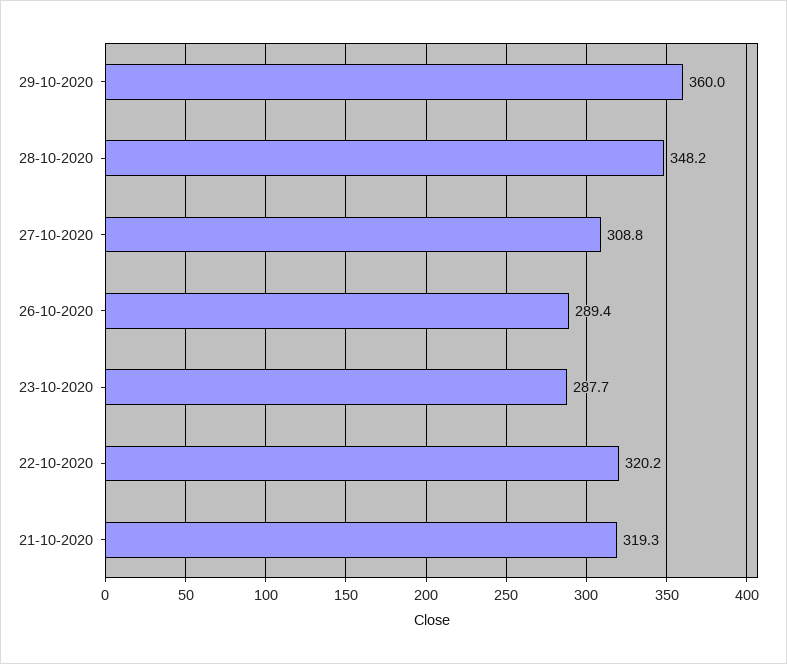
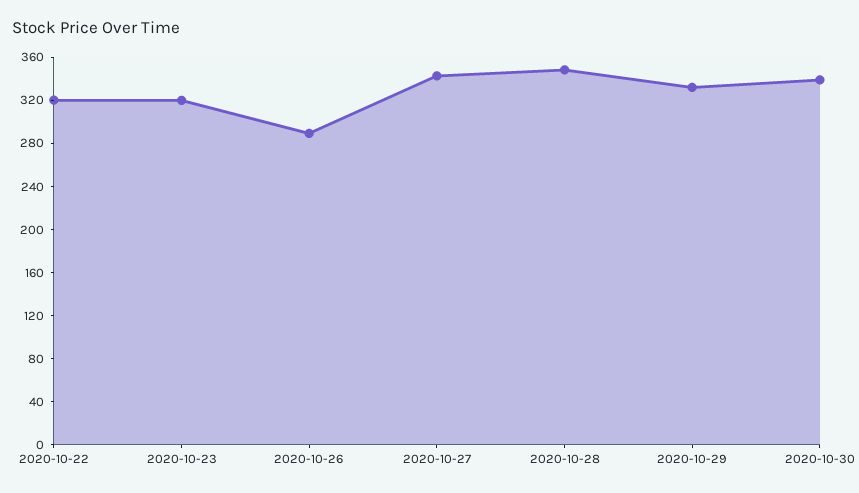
29-10-2020: 360 -> 330
27-10-2020: 308.8 -> 340
23-10-2020: 287.7 -> 320
21-10-2020: 319.3 -> none
2020-10-30: none -> 340

